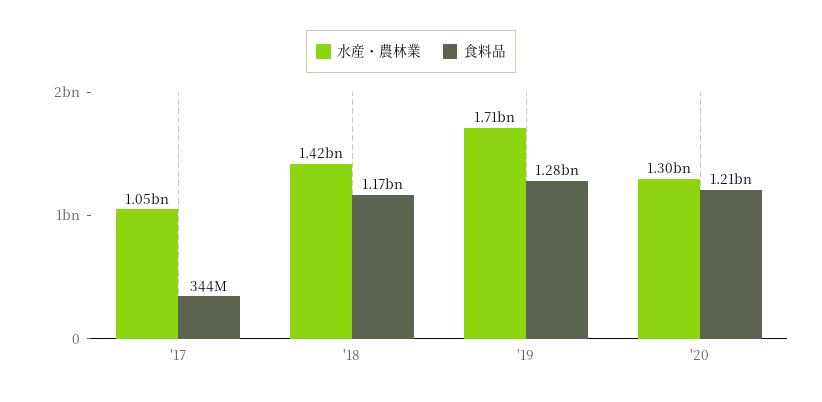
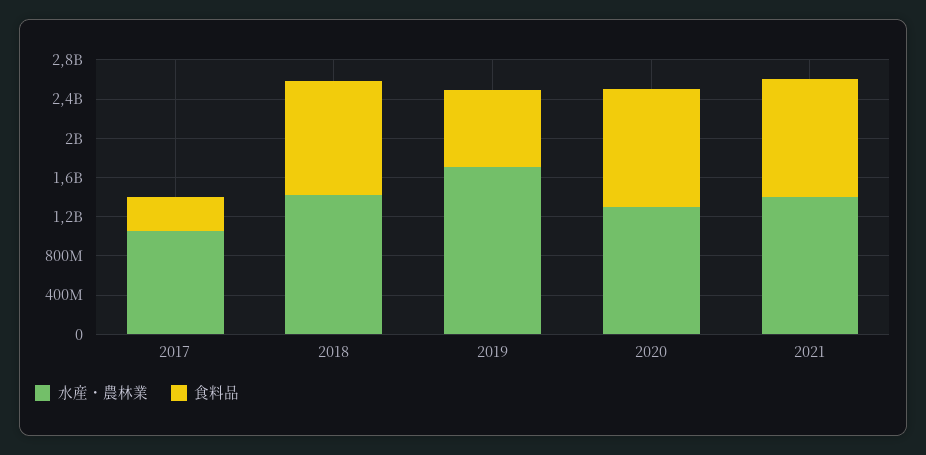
食料品, '19: 1280000000 -> 800000000
水産・農林業, 2021: none -> 1400000000
食料品, 2021: none -> 1200000000

